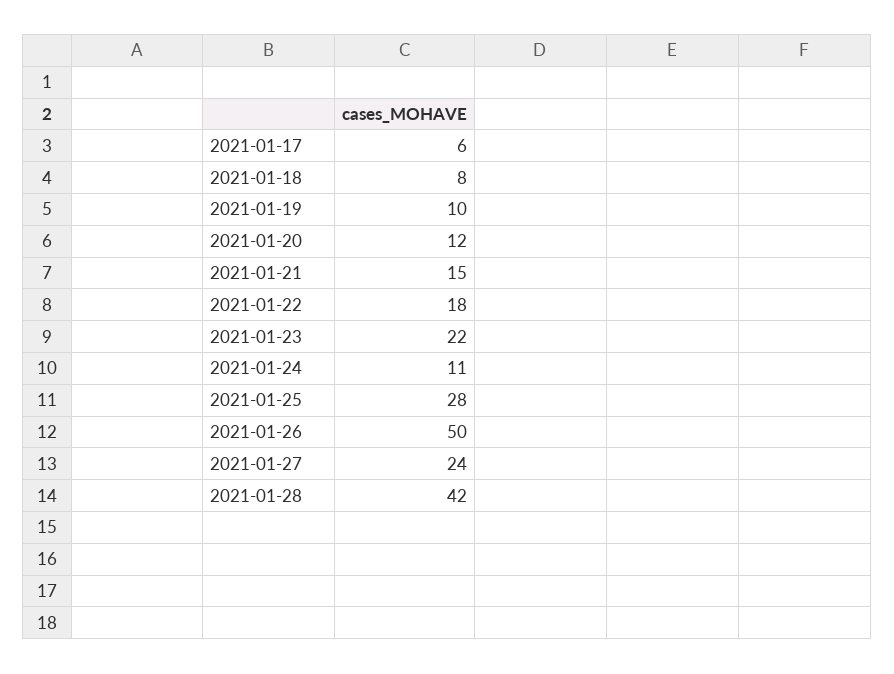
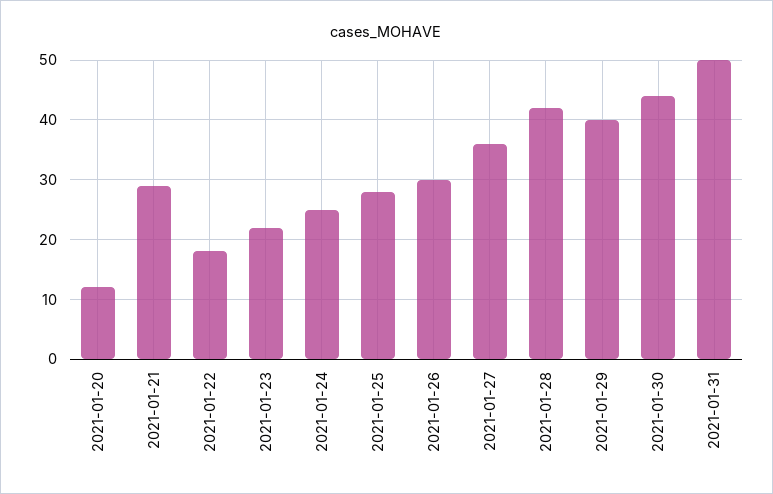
2021-01-17: 6 -> none
2021-01-18: 8 -> none
2021-01-19: 10 -> none
2021-01-21: 15 -> 30
2021-01-24: 11 -> 25
2021-01-26: 50 -> 30
2021-01-27: 24 -> 35
2021-01-29: none -> 40
2021-01-30: none -> 45
2021-01-31: none -> 50

